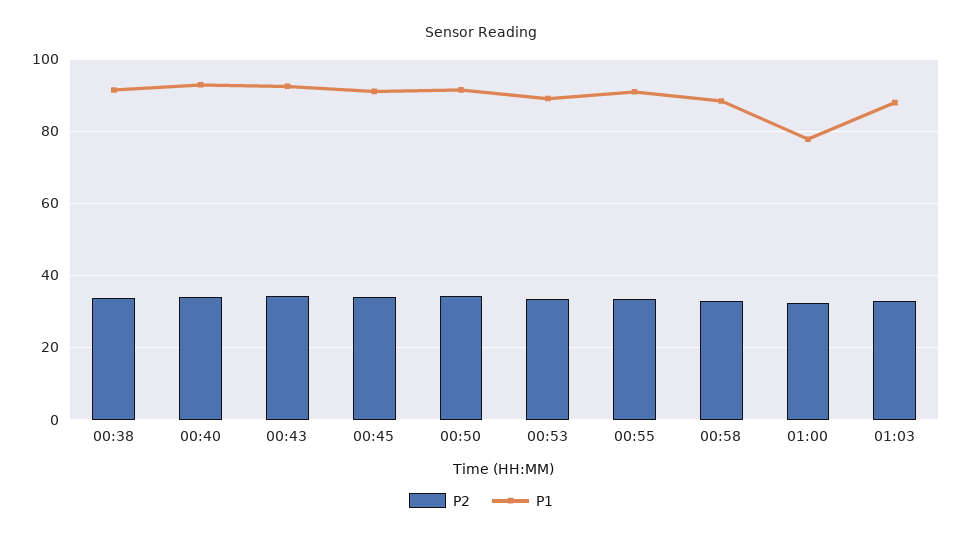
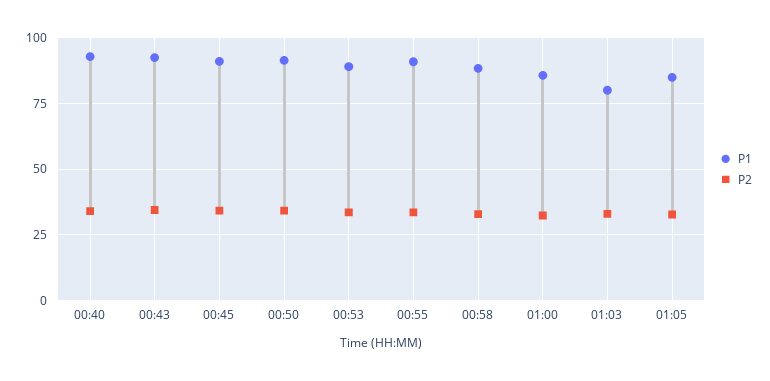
P2, 00:38: 34 -> none
P1, 00:38: 92 -> none
P1, 01:00: 78 -> 85
P1, 01:03: 88 -> 80
P1, 01:05: none -> 85
P2, 01:05: none -> 32.5

